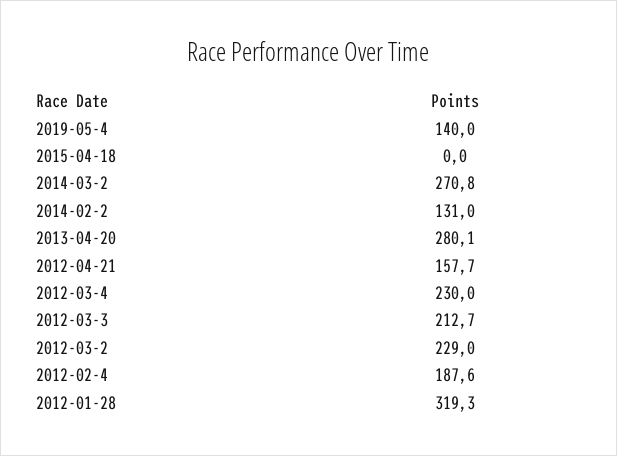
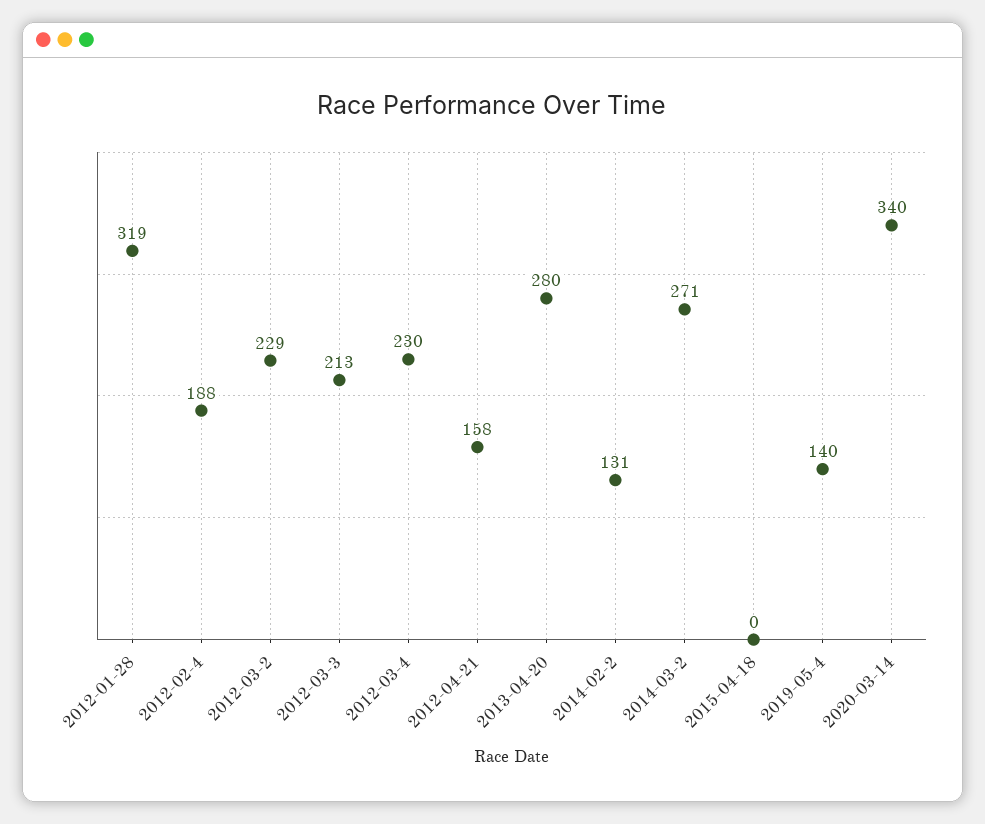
2020-03-14: none -> 340

